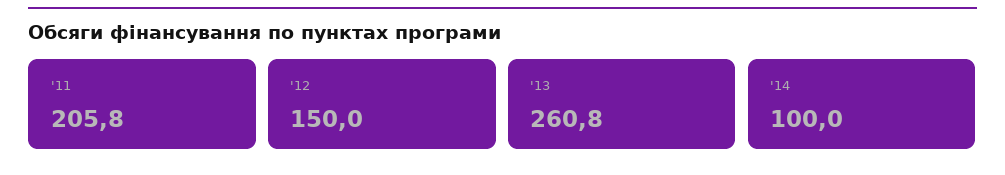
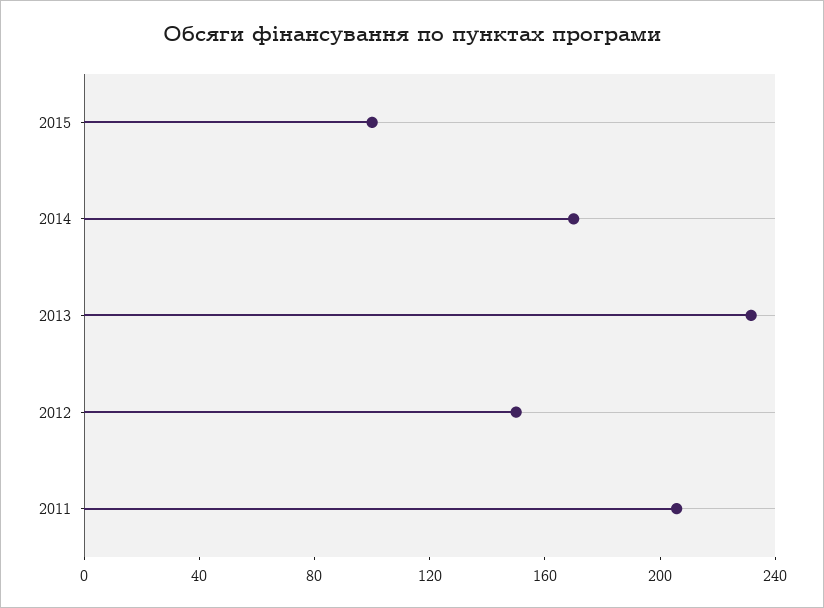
'13: 260.8 -> 230
'14: 100 -> 170
2015: none -> 100

